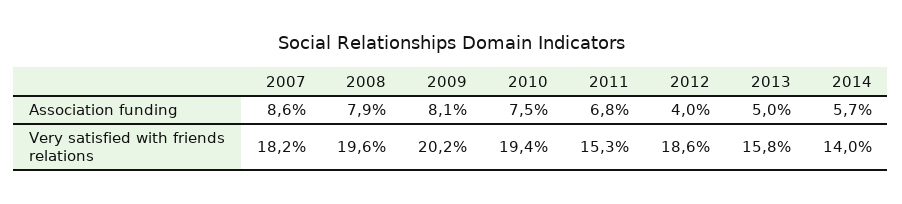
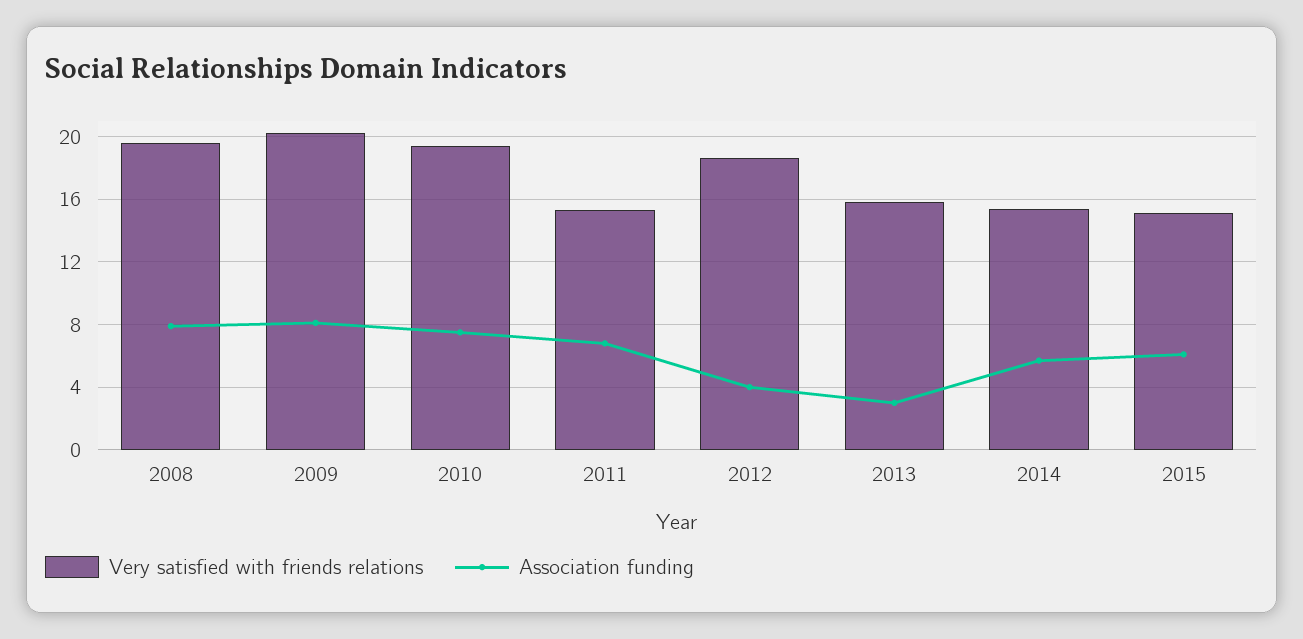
Association funding, 2007: 8.6 -> none
Association funding, 2013: 5 -> 3
Very satisfied with friends relations, 2007: 18.2 -> none
Very satisfied with friends relations, 2014: 14 -> 15.5
Very satisfied with friends relations, 2015: none -> 15
Association funding, 2015: none -> 6

